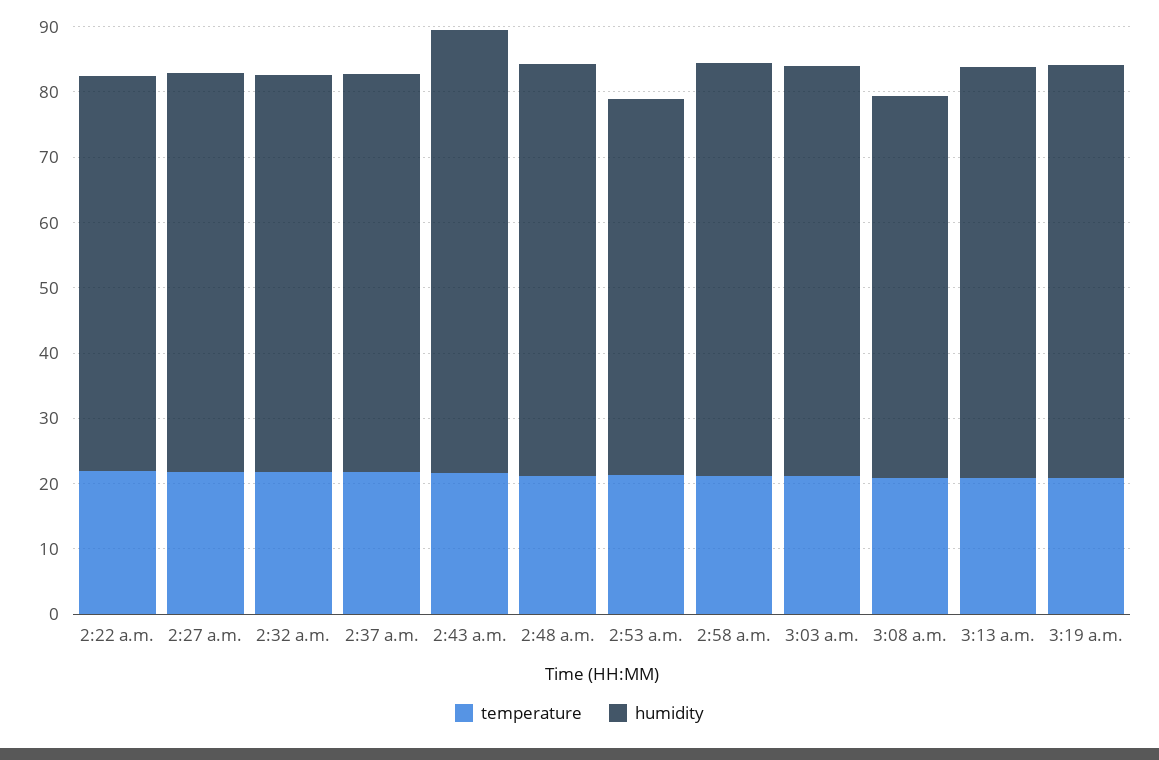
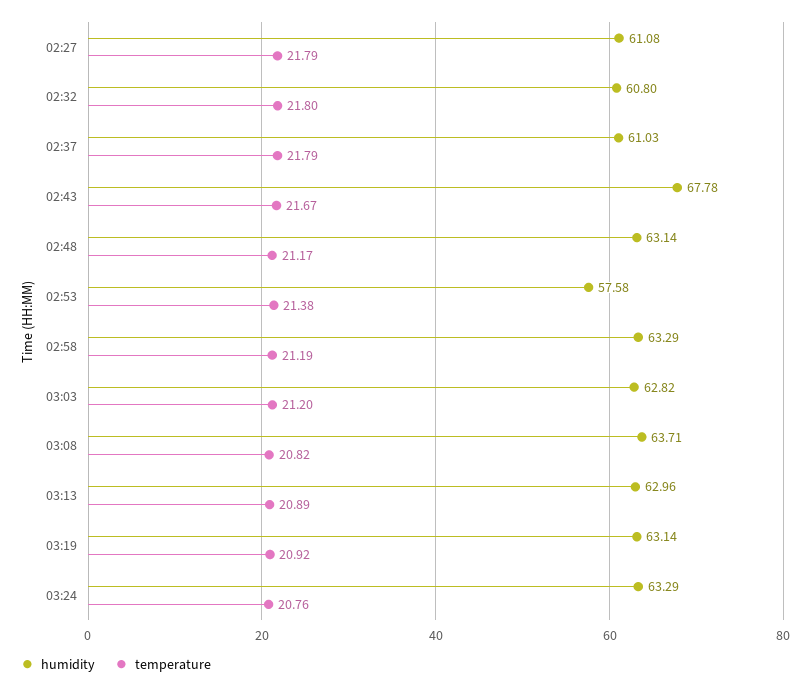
temperature, 2:22 a.m.: 22 -> none
humidity, 2:22 a.m.: 60 -> none
humidity, 3:08 a.m.: 58 -> 63.71
humidity, 03:24: none -> 63.29
temperature, 03:24: none -> 20.76

